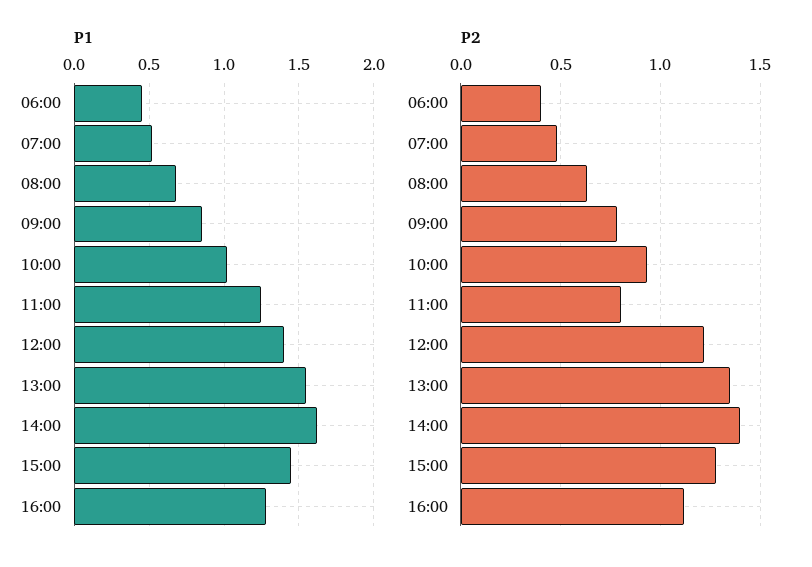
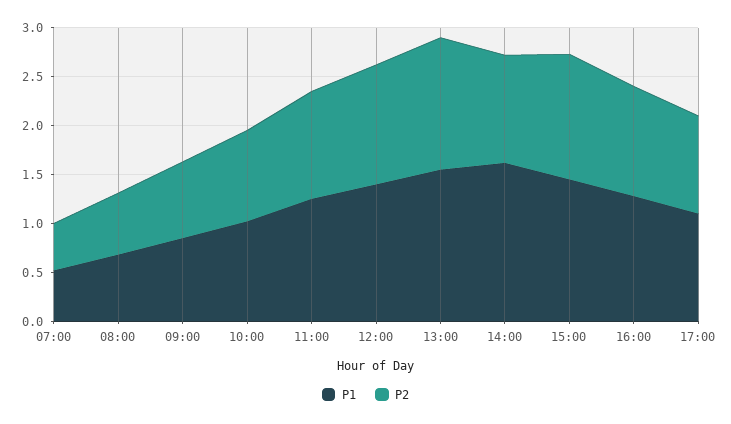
P1, 06:00: 0.45 -> none
P2, 06:00: 0.4 -> none
P2, 11:00: 0.8 -> 1.1
P2, 14:00: 1.4 -> 1.1
P1, 17:00: none -> 1.1
P2, 17:00: none -> 1

